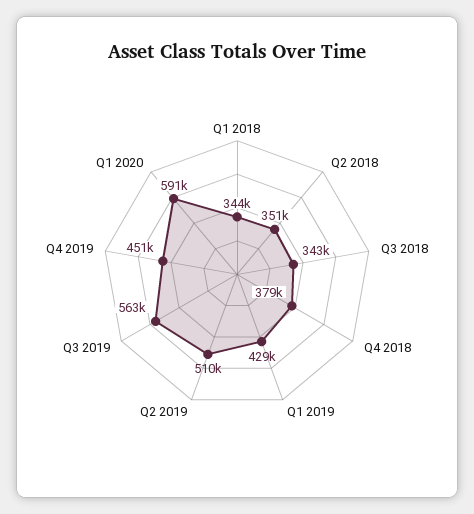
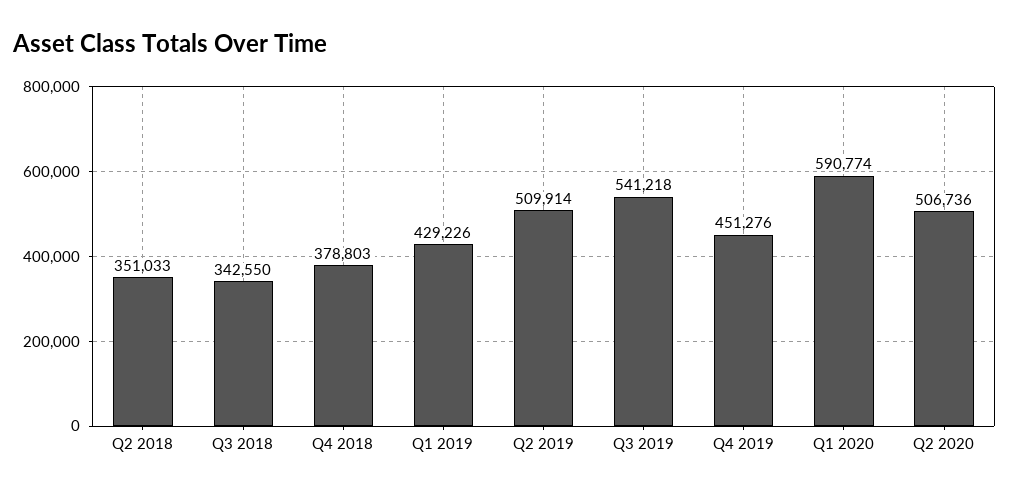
Q1 2018: 344000 -> none
Q3 2019: 563000 -> 541218
Q2 2020: none -> 506736

